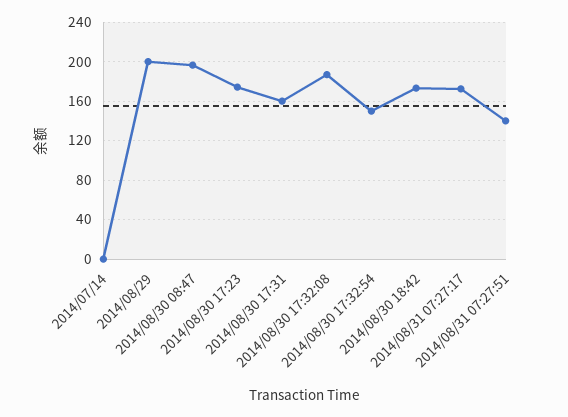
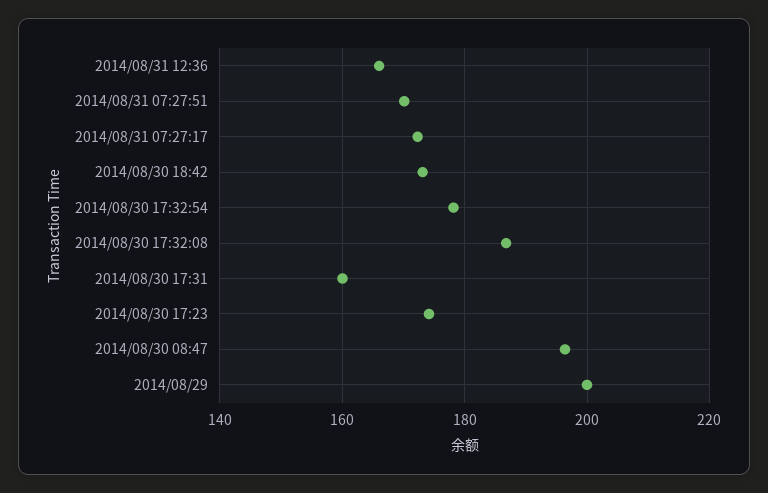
2014/07/14: 0 -> none
2014/08/30 17:32:54: 150 -> 178
2014/08/31 07:27:51: 140 -> 170
2014/08/31 12:36: none -> 166

